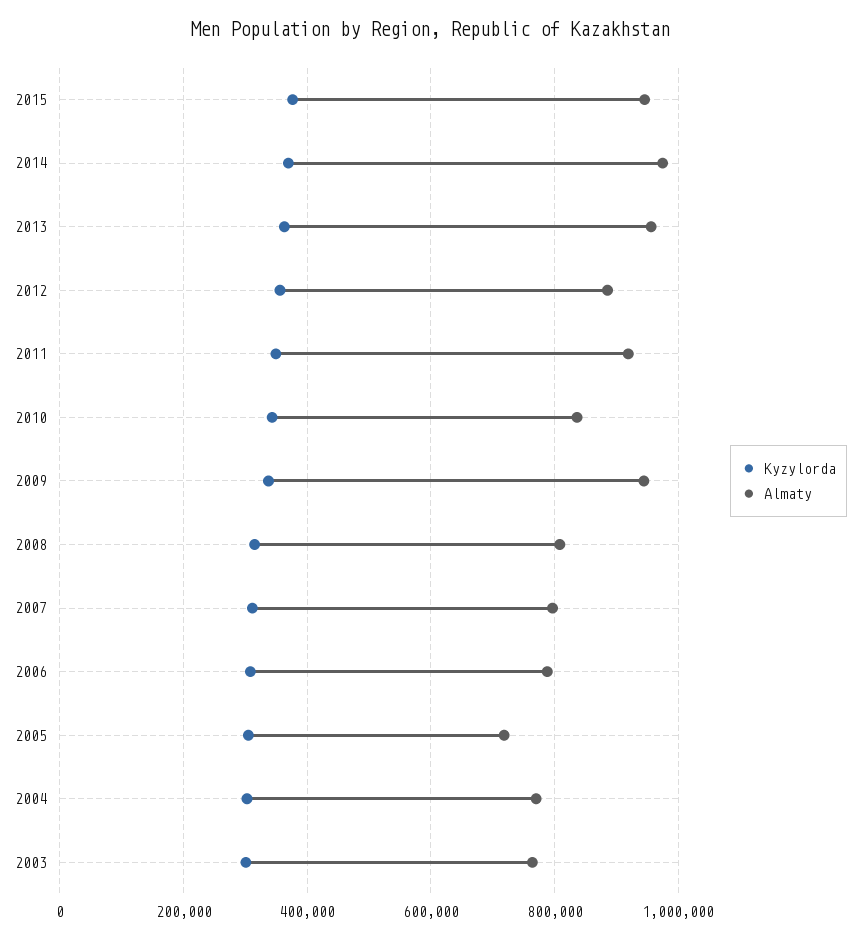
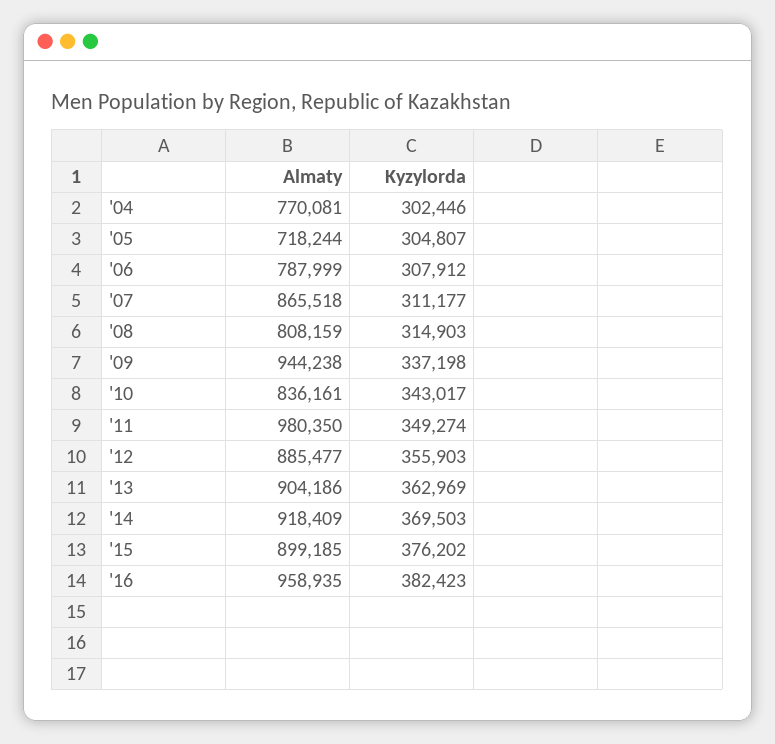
Almaty, 2015: 940000 -> 899185
Almaty, 2014: 980000 -> 918409
Almaty, 2013: 960000 -> 904186
Almaty, 2011: 920000 -> 980350
Almaty, 2007: 800000 -> 865518
Kyzylorda, 2003: 300000 -> none
Almaty, 2003: 760000 -> none
Almaty, '16: none -> 958935
Kyzylorda, '16: none -> 382423

